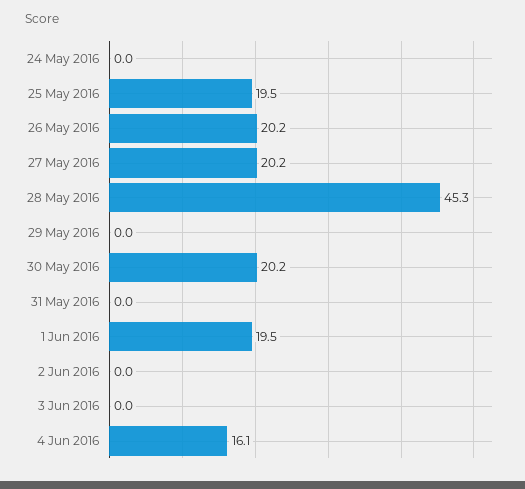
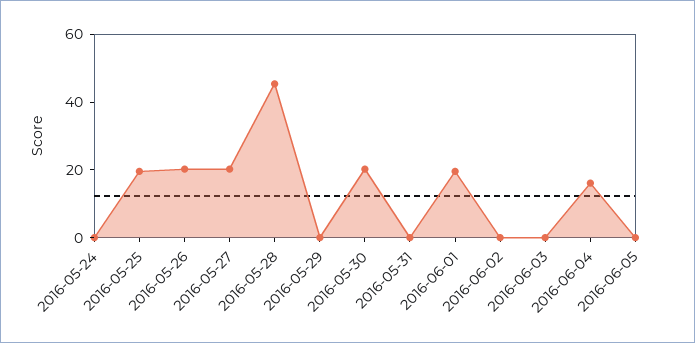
2016-06-05: none -> 0

